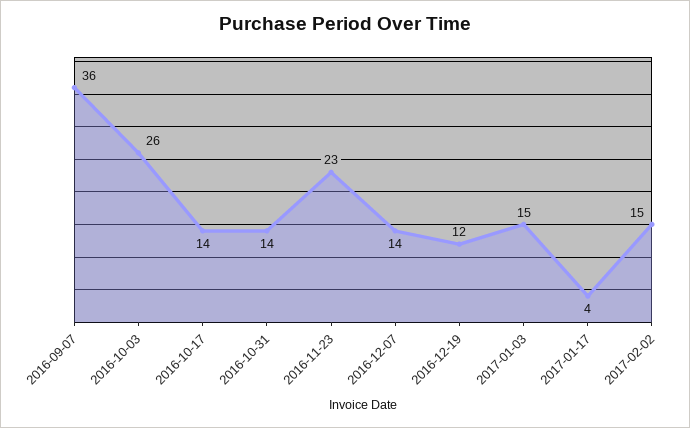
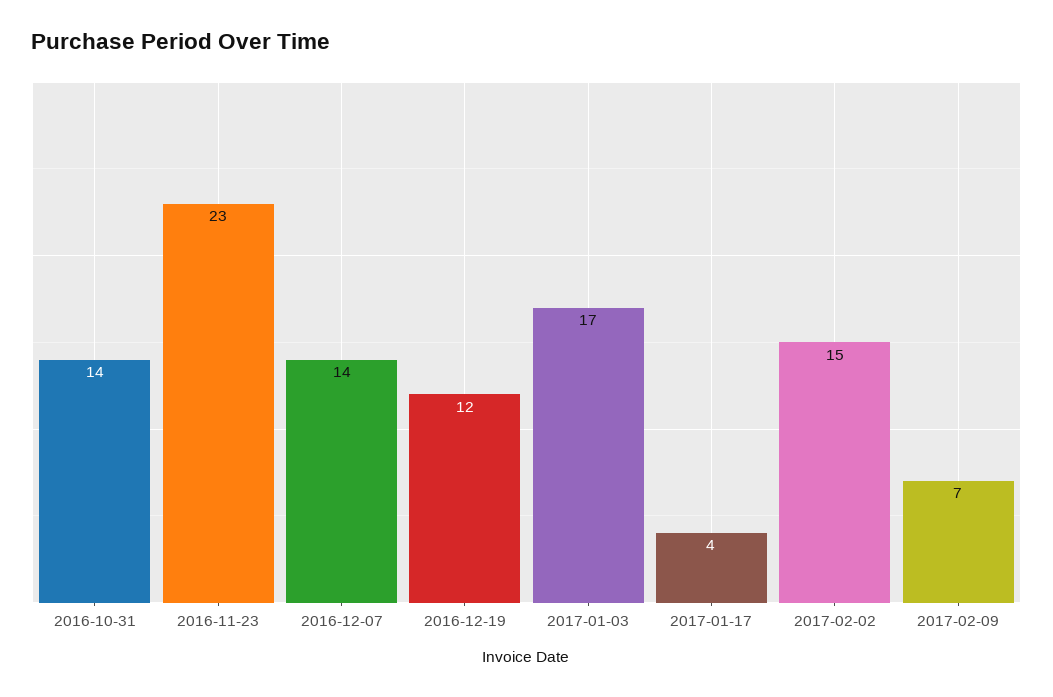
2016-09-07: 36 -> none
2016-10-03: 26 -> none
2016-10-17: 14 -> none
2017-01-03: 15 -> 17
2017-02-09: none -> 7

